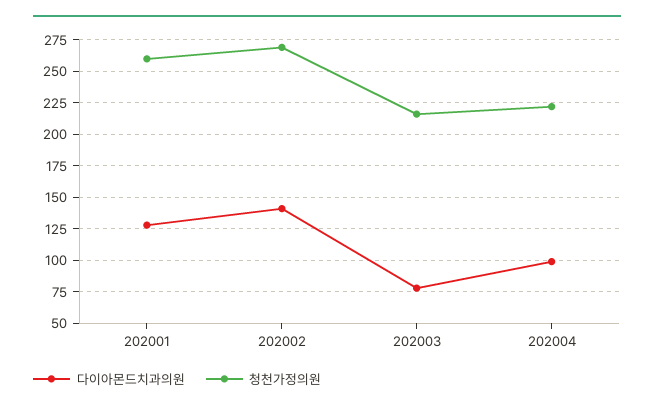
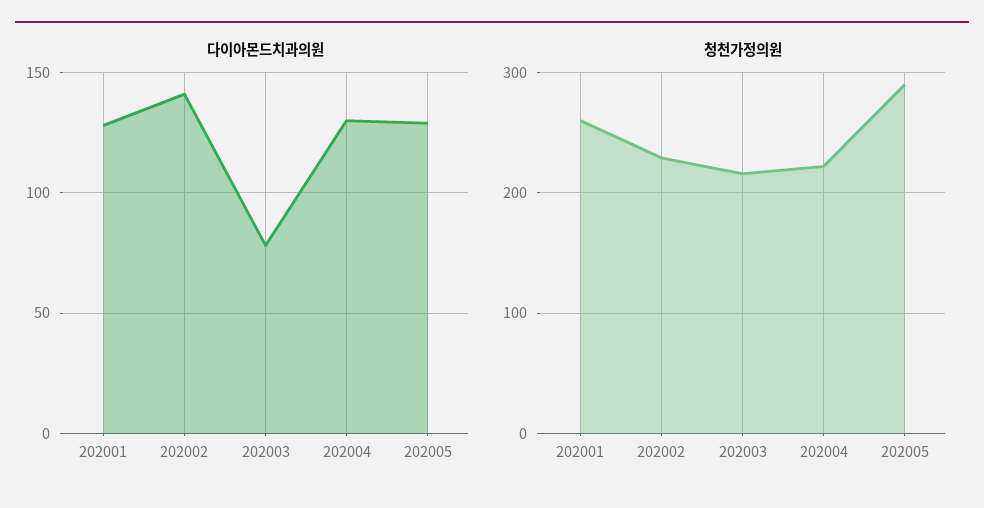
청천가정의원, 202002: 270 -> 230
다이아몬드치과의원, 202004: 100 -> 130
다이아몬드치과의원, 202005: none -> 130
청천가정의원, 202005: none -> 290

